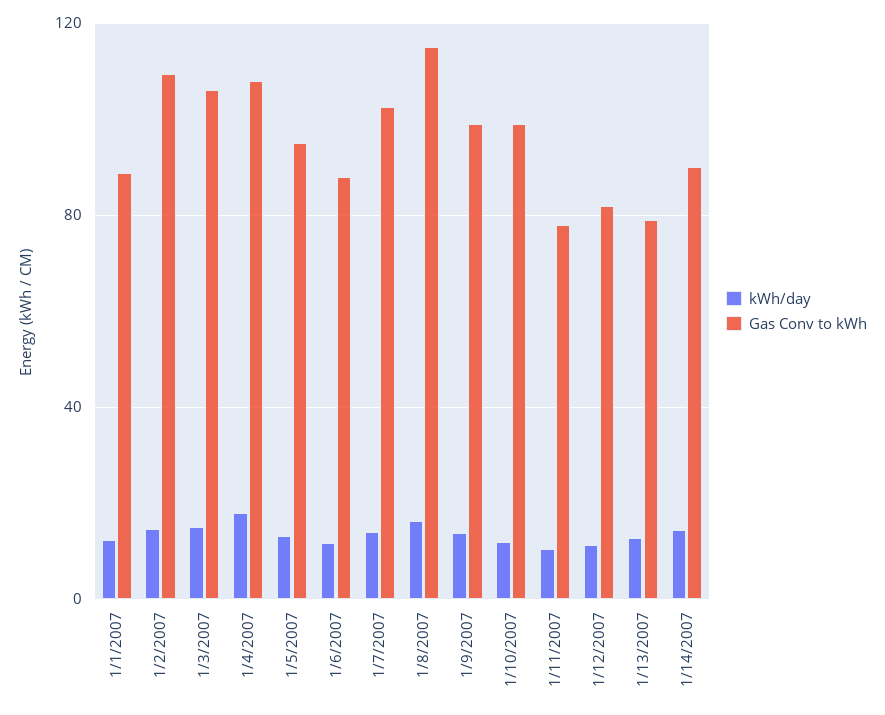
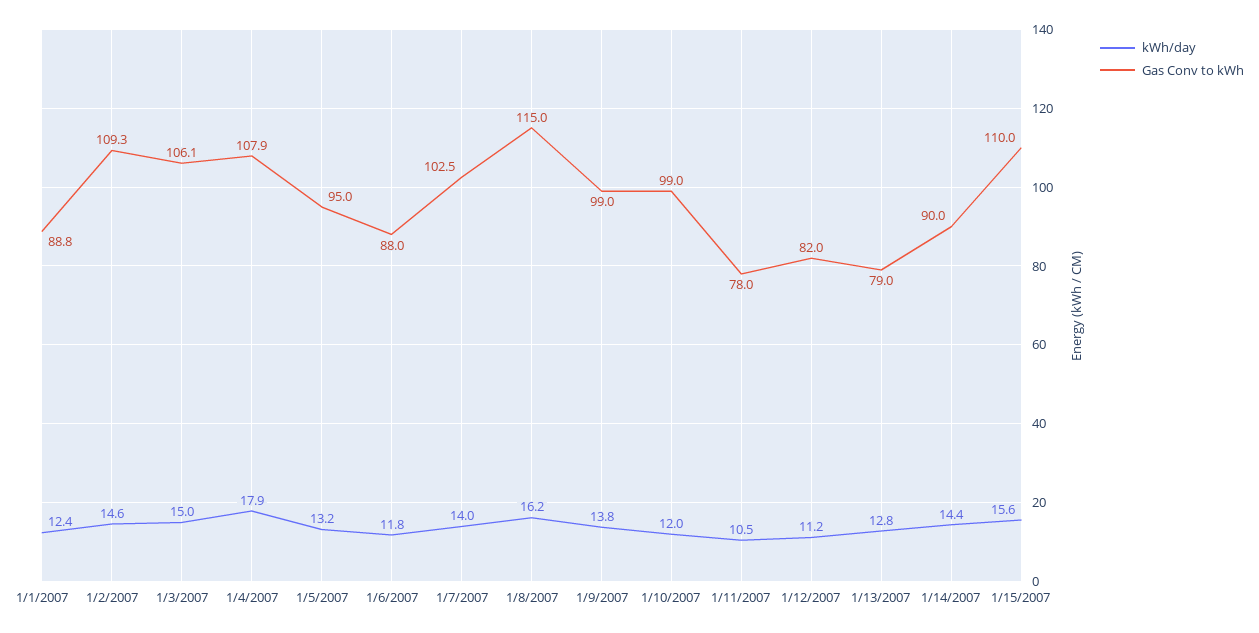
kWh/day, 1/15/2007: none -> 15.6
Gas Conv to kWh, 1/15/2007: none -> 110

